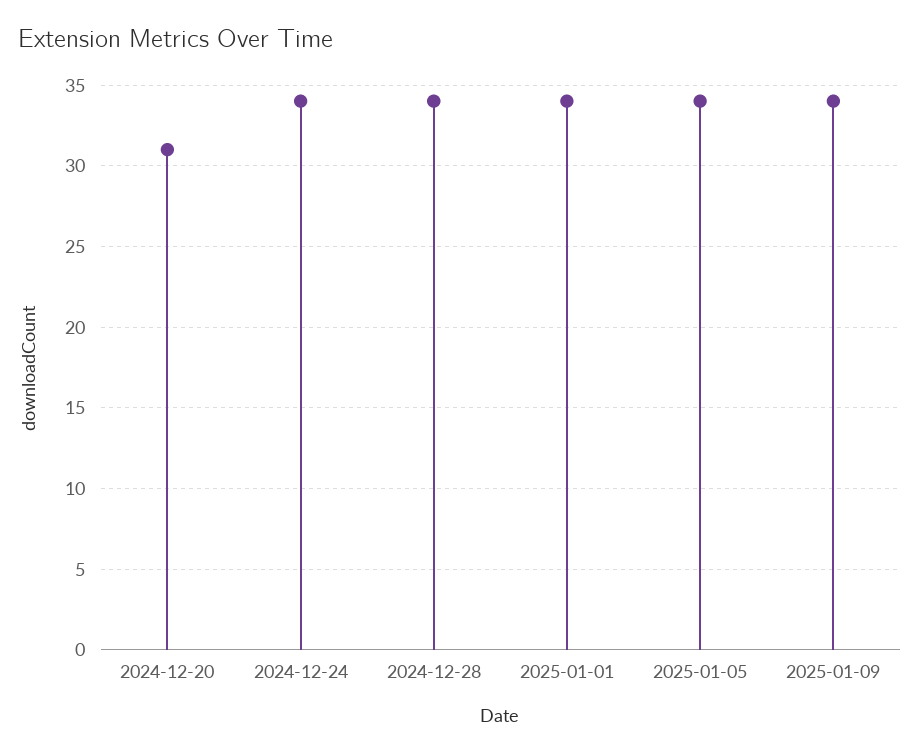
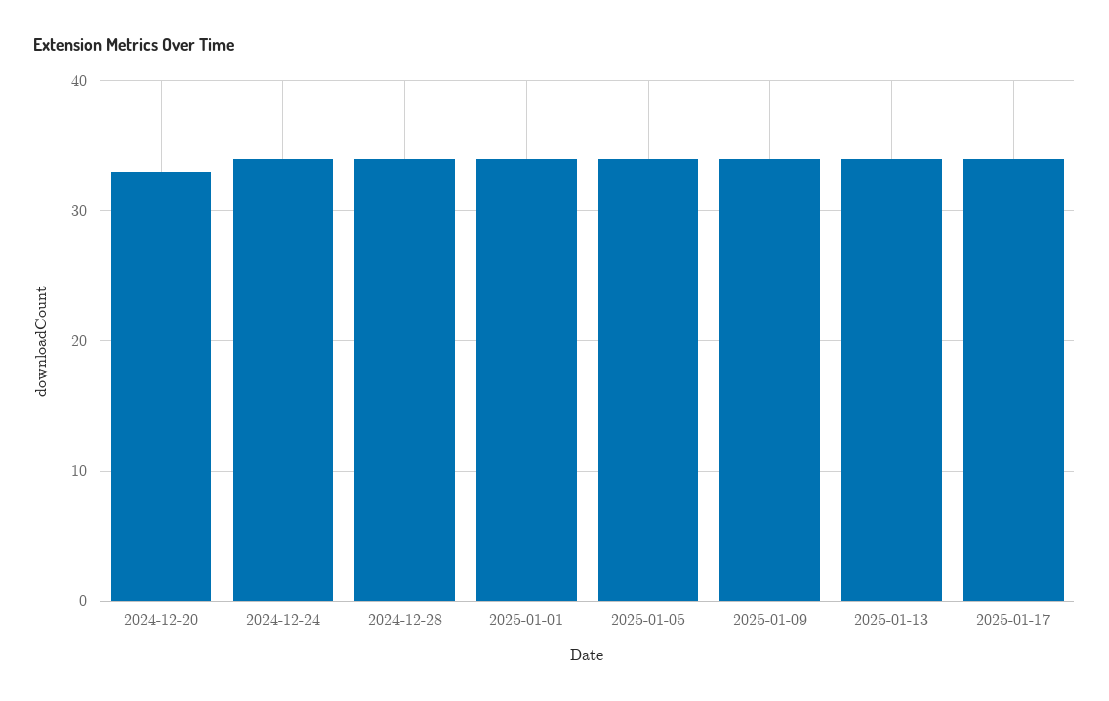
2024-12-20: 31 -> 33
2025-01-13: none -> 34
2025-01-17: none -> 34

